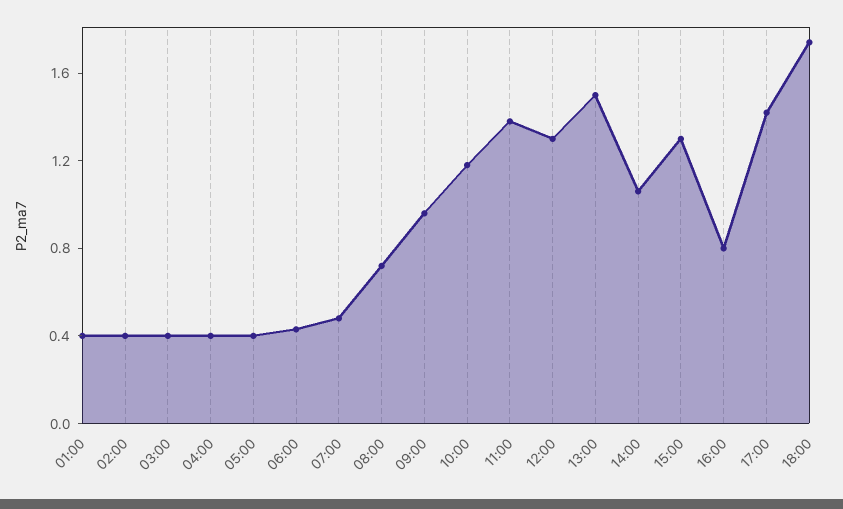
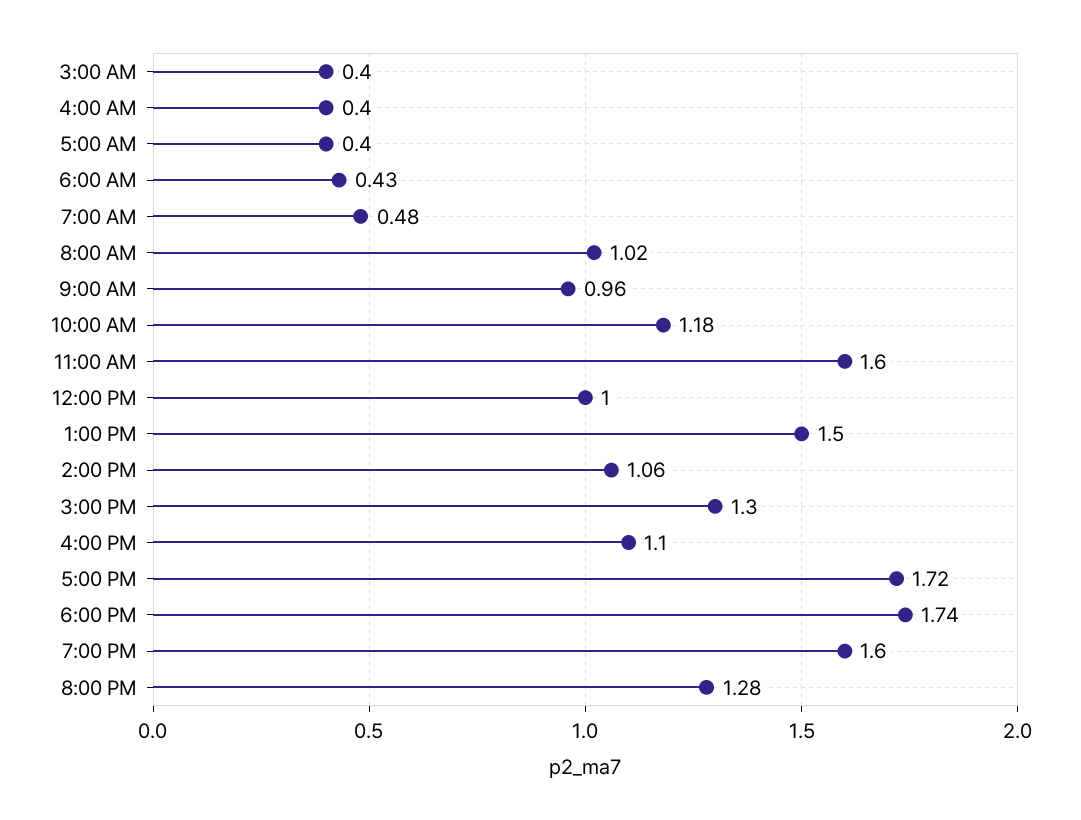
01:00: 0.4 -> none
02:00: 0.4 -> none
08:00: 0.7 -> 1.02
11:00: 1.4 -> 1.6
12:00: 1.3 -> 1
16:00: 0.8 -> 1.1
17:00: 1.4 -> 1.72
7:00 PM: none -> 1.6
8:00 PM: none -> 1.28

